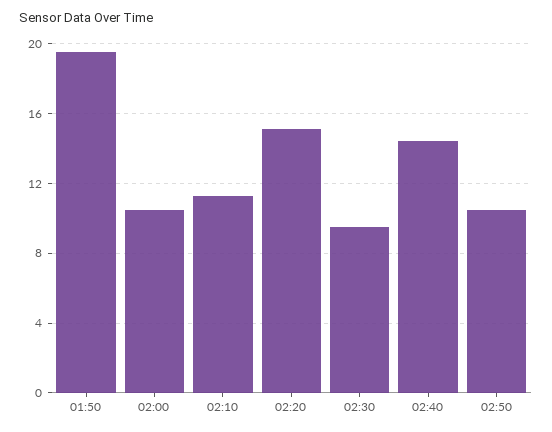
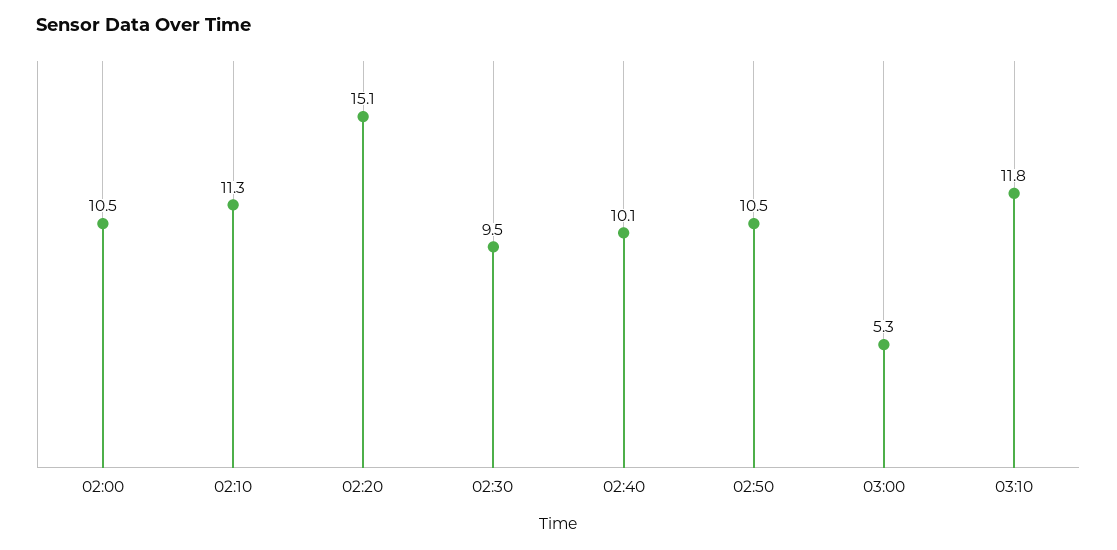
01:50: 19.5 -> none
02:40: 14.5 -> 10.1
03:00: none -> 5.3
03:10: none -> 11.8

